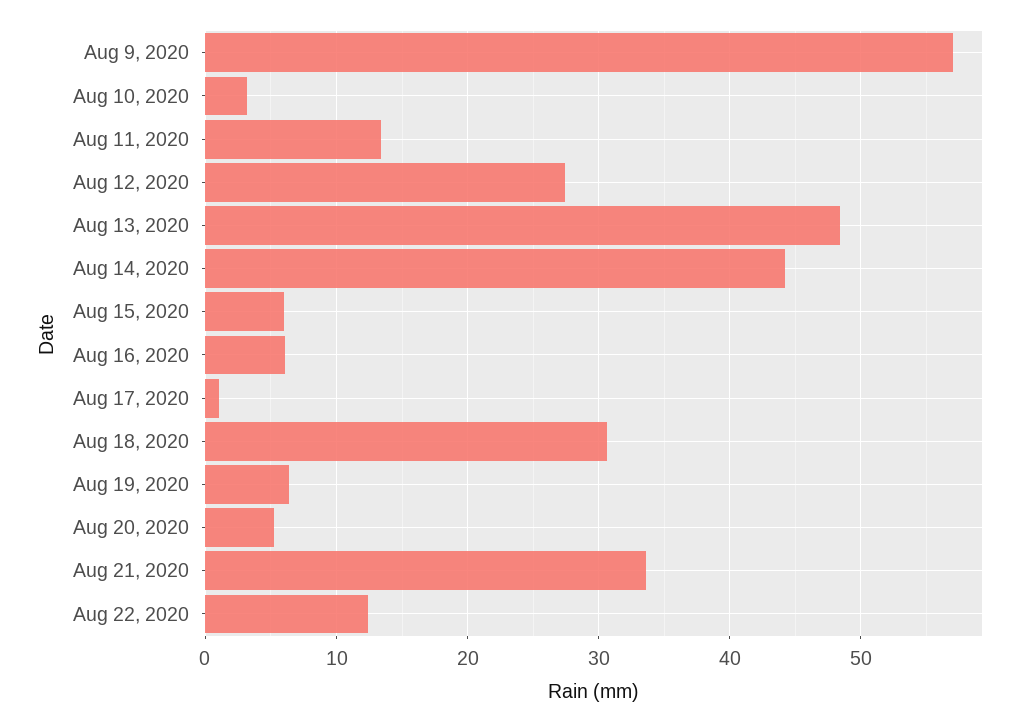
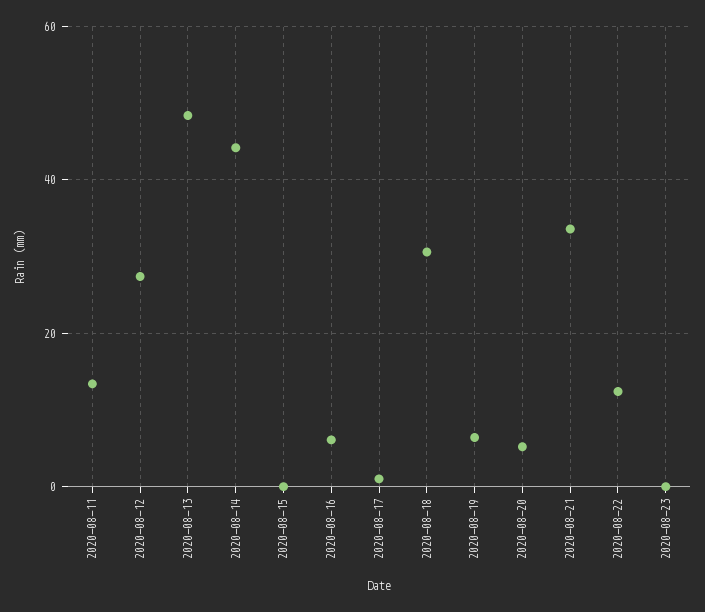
Aug 9, 2020: 57 -> none
Aug 10, 2020: 3 -> none
Aug 15, 2020: 6 -> 0
2020-08-23: none -> 0

